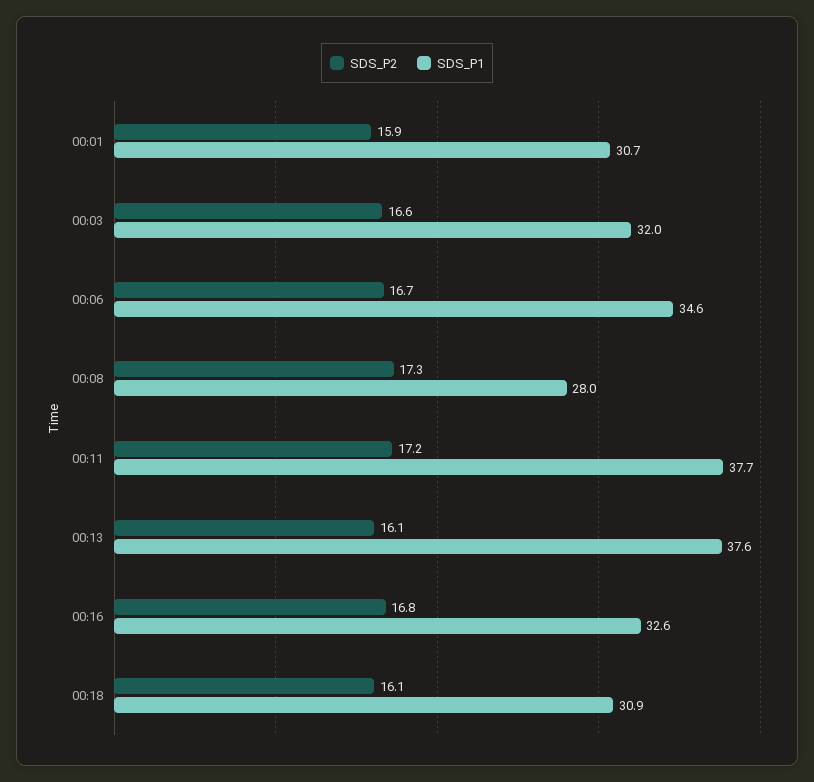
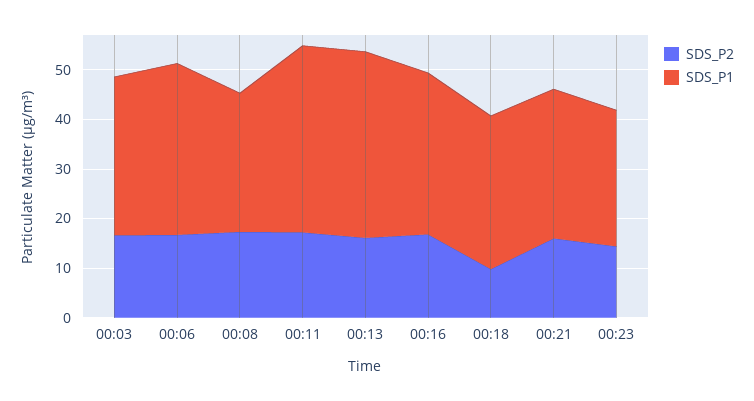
SDS_P2, 00:01: 15.9 -> none
SDS_P1, 00:01: 30.7 -> none
SDS_P2, 00:18: 16.1 -> 10
SDS_P2, 00:21: none -> 16
SDS_P1, 00:21: none -> 30
SDS_P2, 00:23: none -> 14
SDS_P1, 00:23: none -> 28

